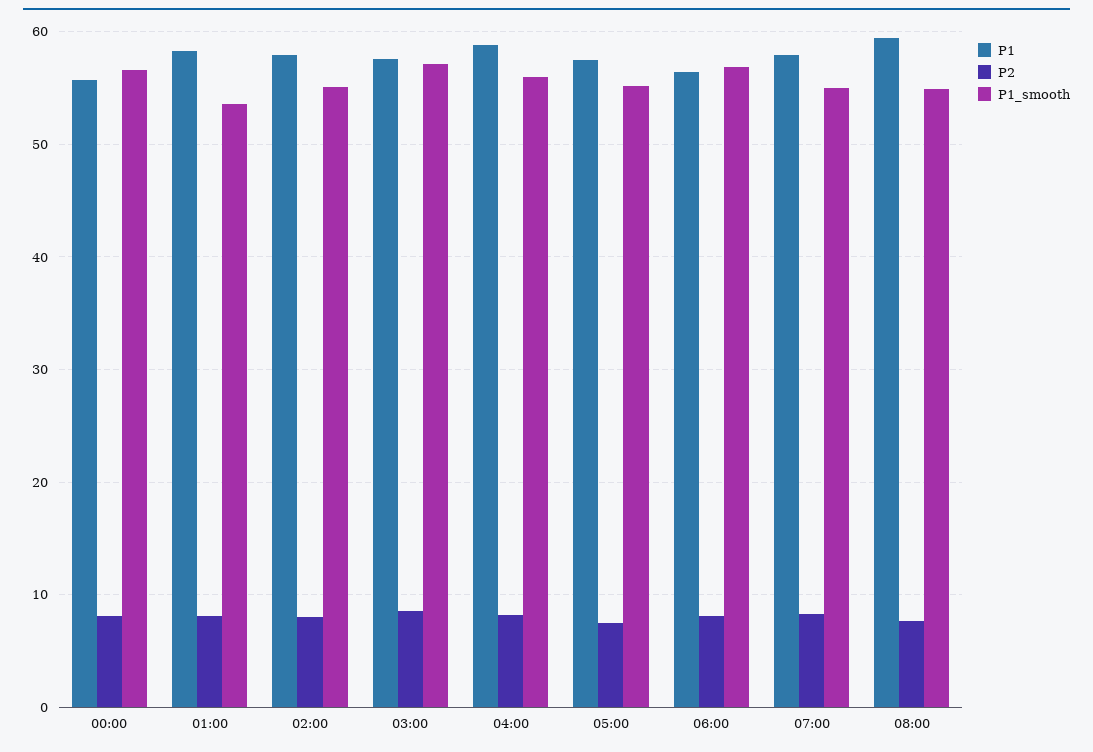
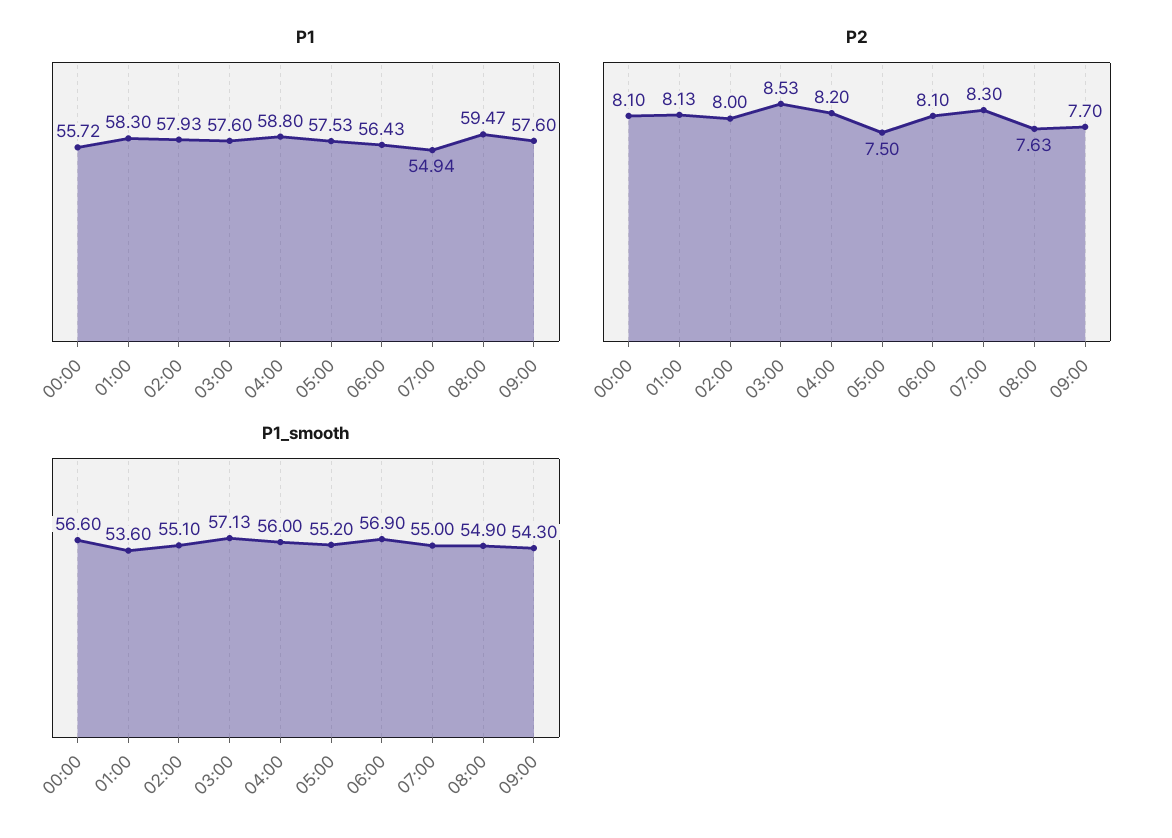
P1, 07:00: 58 -> 54.94
P1, 09:00: none -> 57.6
P2, 09:00: none -> 7.7
P1_smooth, 09:00: none -> 54.3

